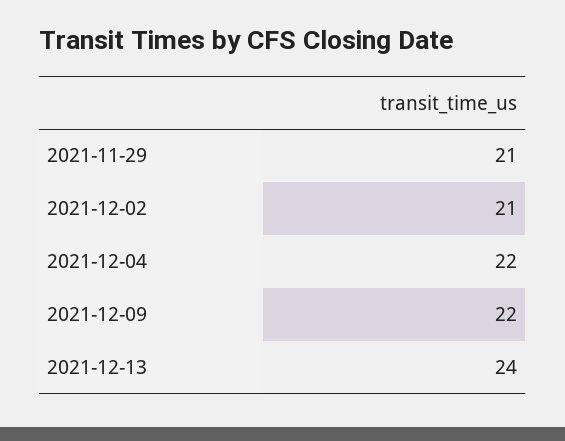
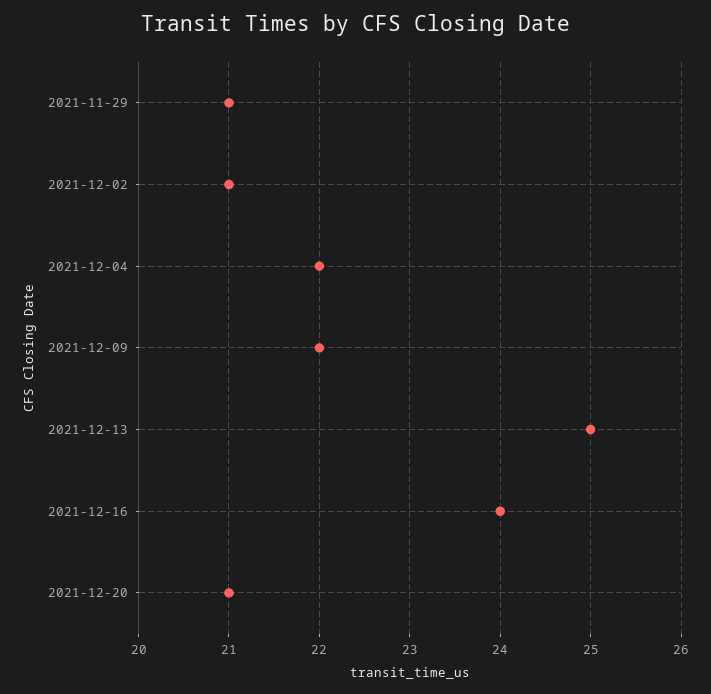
2021-12-13: 24 -> 25
2021-12-16: none -> 24
2021-12-20: none -> 21

